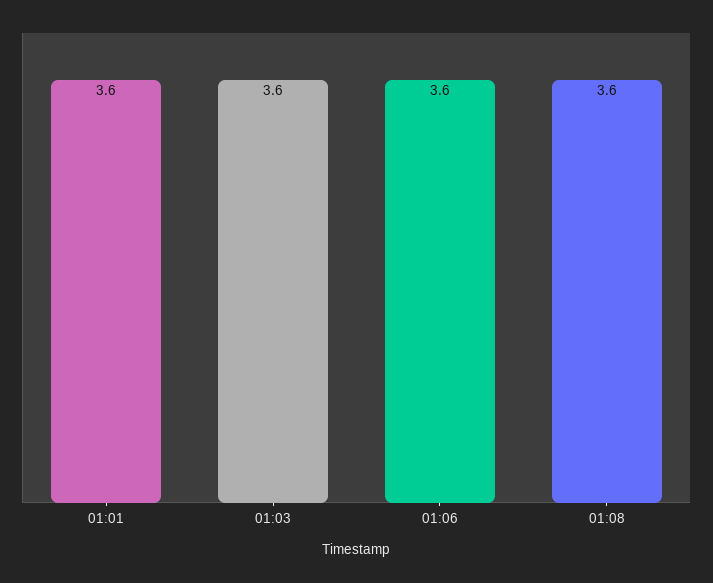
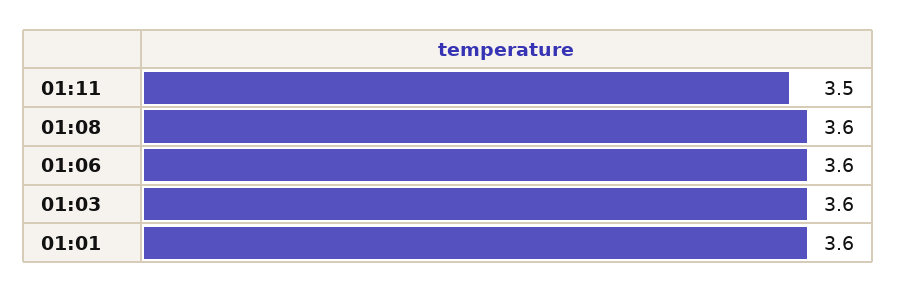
01:11: none -> 3.5

